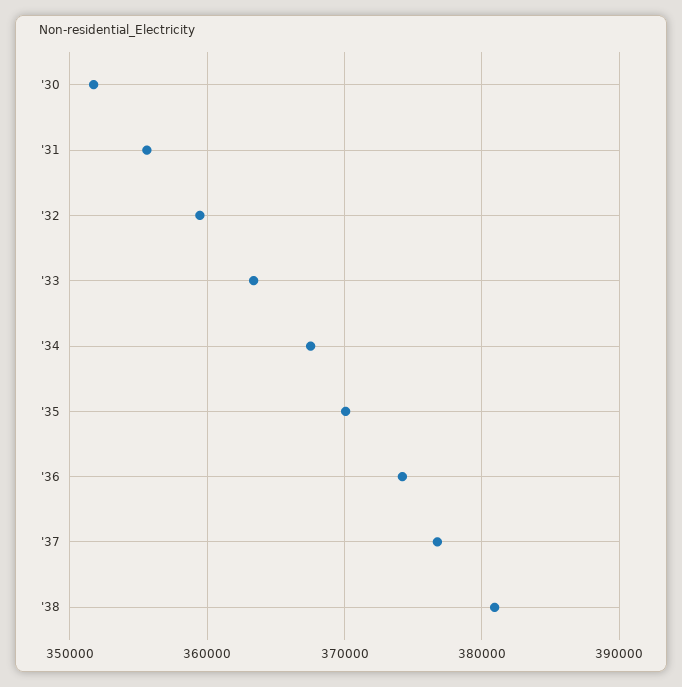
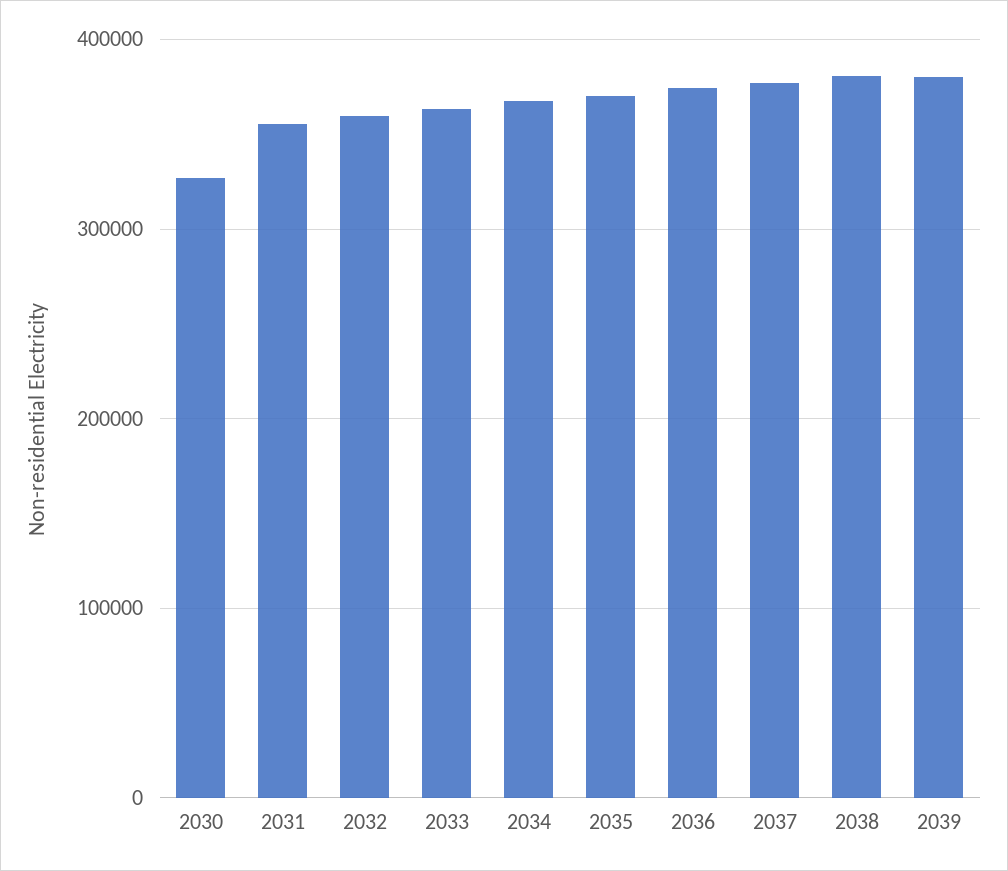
'30: 352000 -> 330000
2039: none -> 380000

